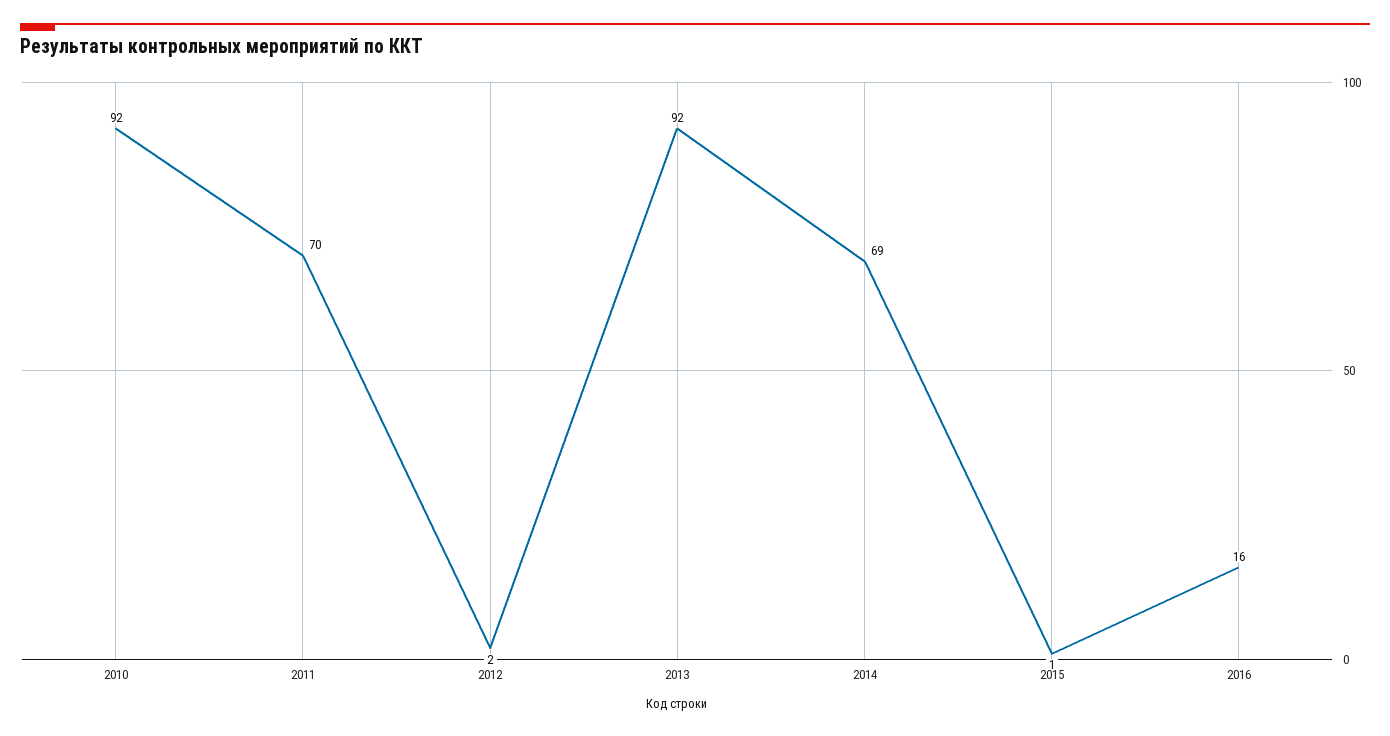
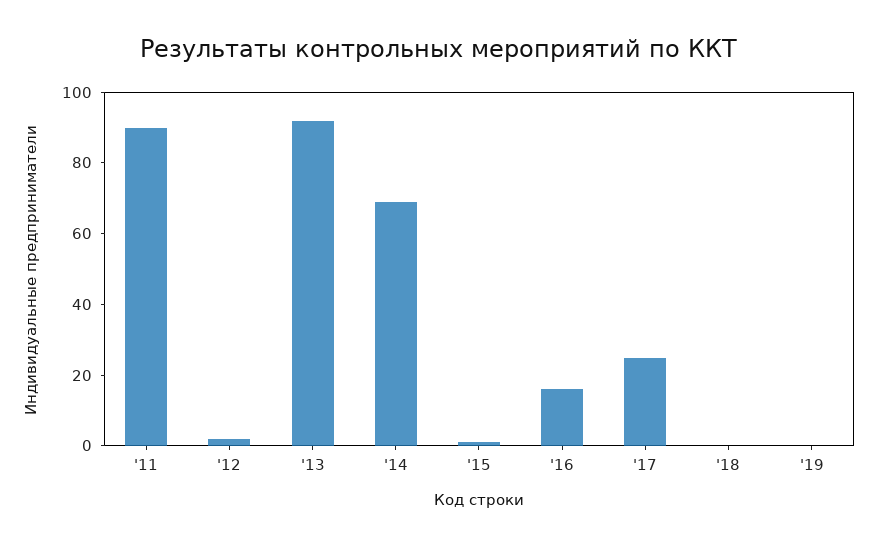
2010: 92 -> none
2011: 70 -> 90
'17: none -> 25
'18: none -> 0
'19: none -> 0

